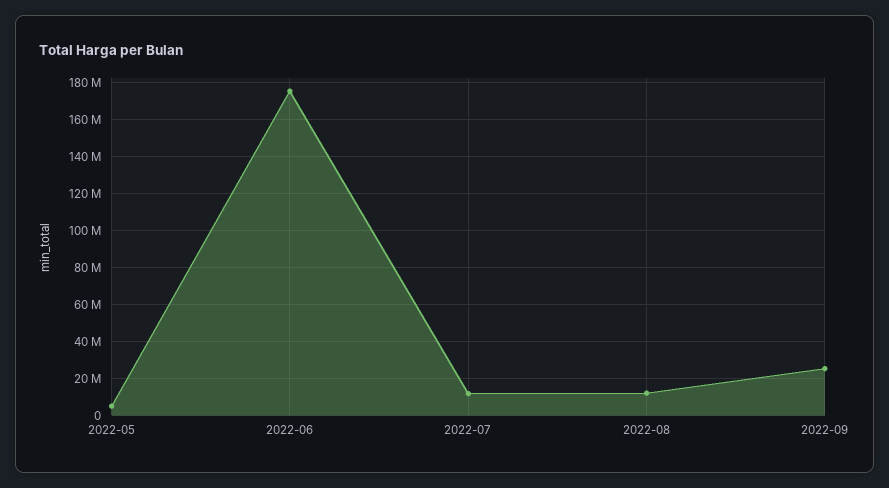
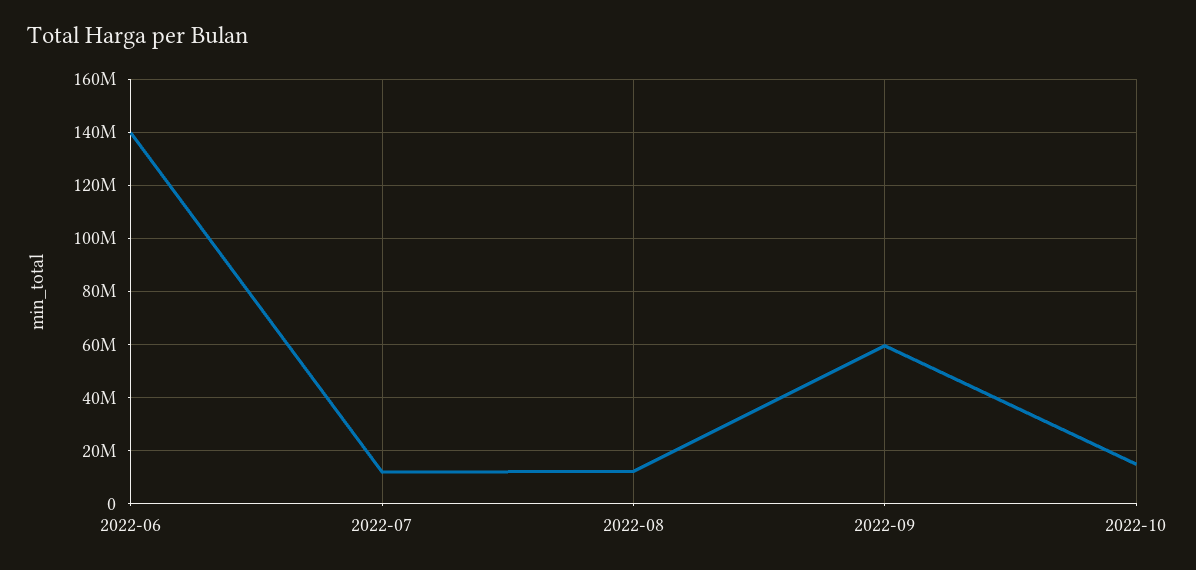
2022-05: 5000000 -> none
2022-06: 175000000 -> 140000000
2022-09: 25000000 -> 60000000
2022-10: none -> 15000000

